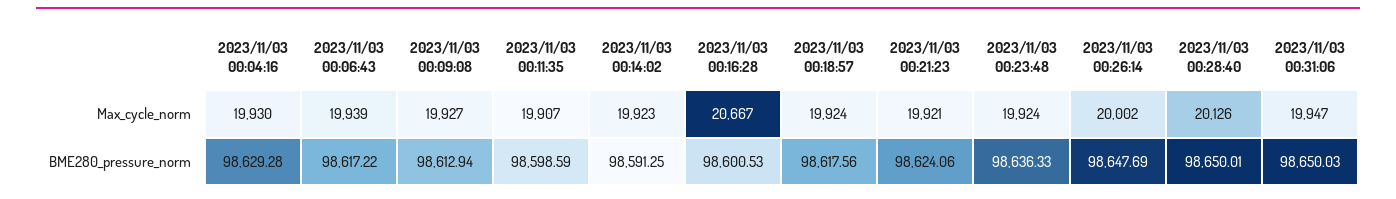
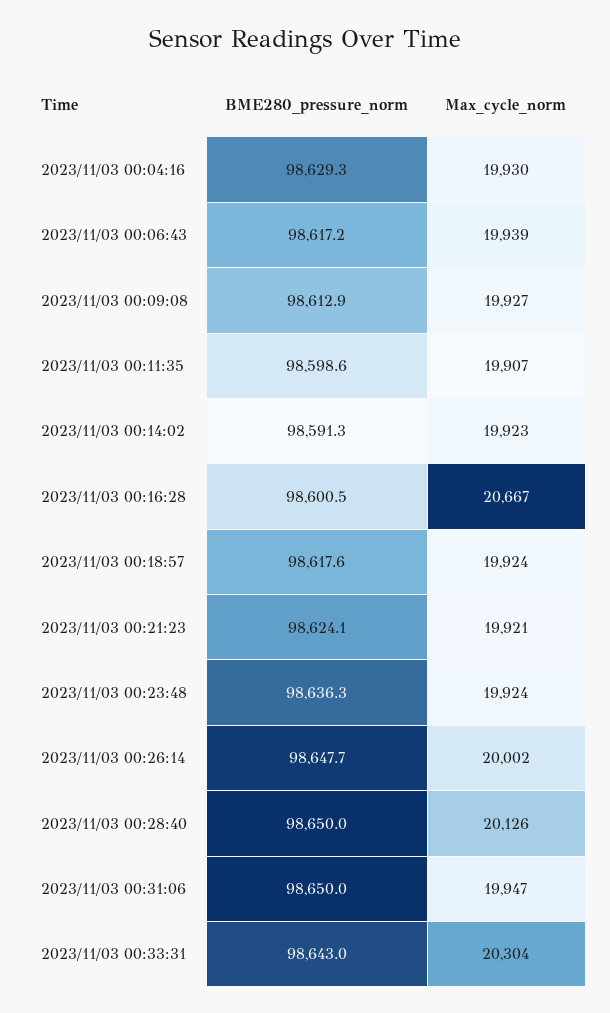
2023/11/03 00:33:31, BME280_pressure_norm: none -> 98643
2023/11/03 00:33:31, Max_cycle_norm: none -> 20304

